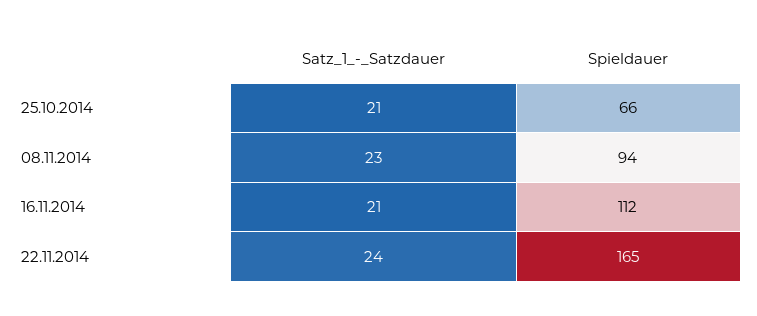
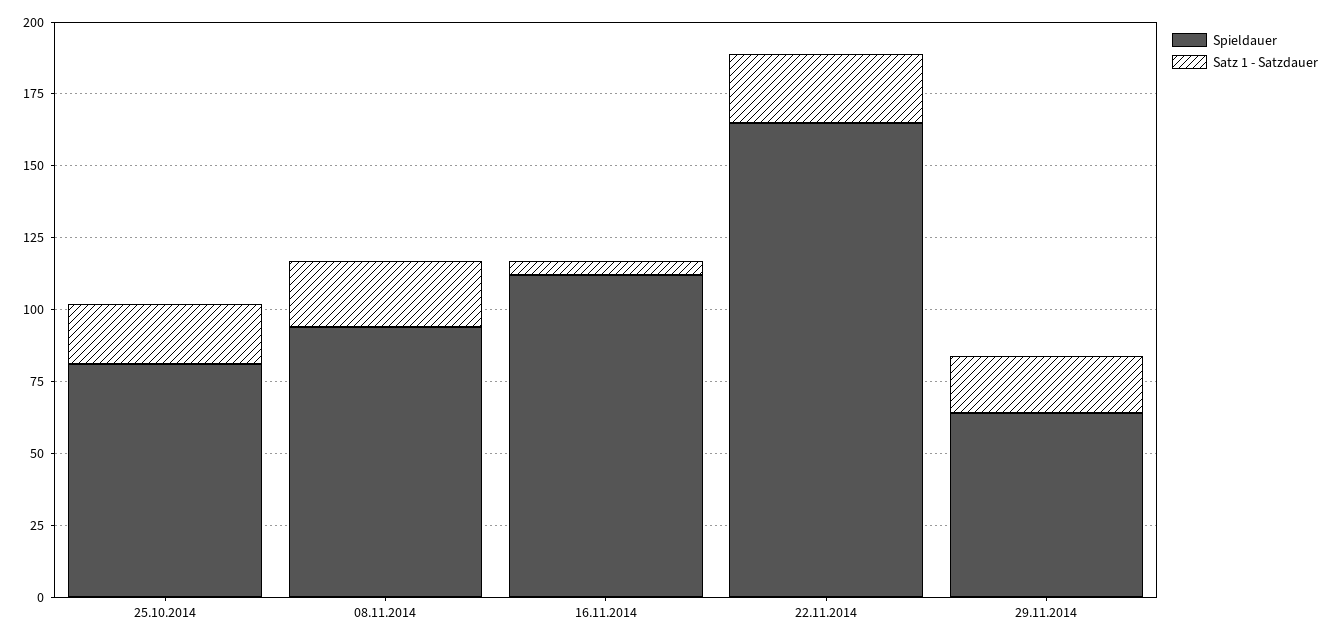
Spieldauer, 25.10.2014: 66 -> 80
Satz_1_-_Satzdauer, 16.11.2014: 21 -> 5
Spieldauer, 29.11.2014: none -> 65
Satz_1_-_Satzdauer, 29.11.2014: none -> 20

